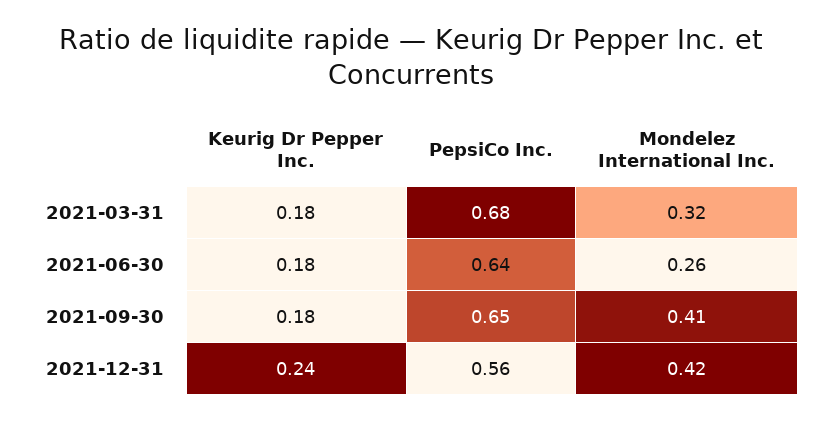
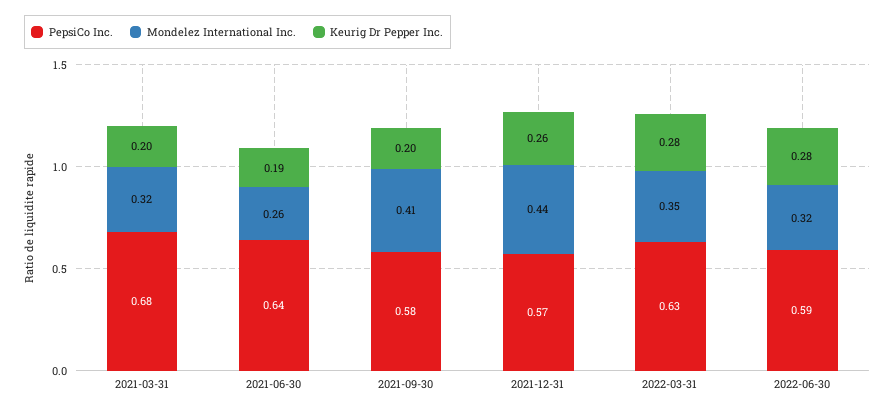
Keurig Dr Pepper Inc., 2021-03-31: 0.18 -> 0.2
Keurig Dr Pepper Inc., 2021-06-30: 0.18 -> 0.19
Keurig Dr Pepper Inc., 2021-09-30: 0.18 -> 0.2
PepsiCo Inc., 2021-09-30: 0.65 -> 0.58
Keurig Dr Pepper Inc., 2021-12-31: 0.24 -> 0.26
PepsiCo Inc., 2021-12-31: 0.56 -> 0.57
Mondelez International Inc., 2021-12-31: 0.42 -> 0.44
PepsiCo Inc., 2022-03-31: none -> 0.63
Mondelez International Inc., 2022-03-31: none -> 0.35
Keurig Dr Pepper Inc., 2022-03-31: none -> 0.28
PepsiCo Inc., 2022-06-30: none -> 0.59
Mondelez International Inc., 2022-06-30: none -> 0.32
Keurig Dr Pepper Inc., 2022-06-30: none -> 0.28

